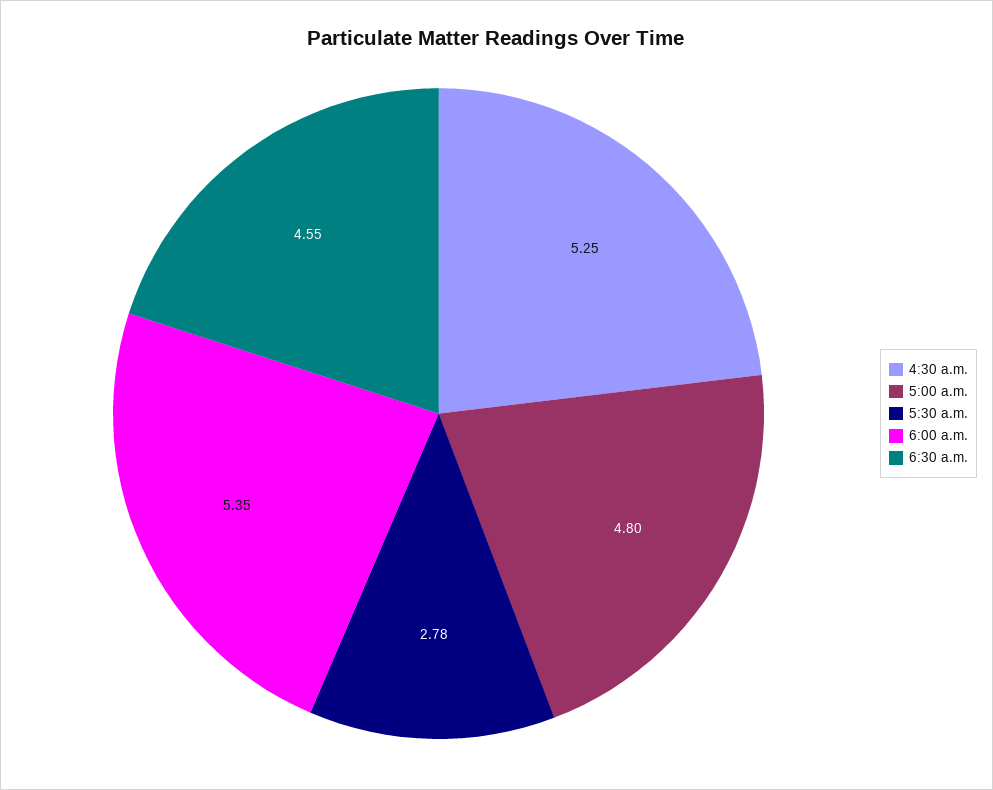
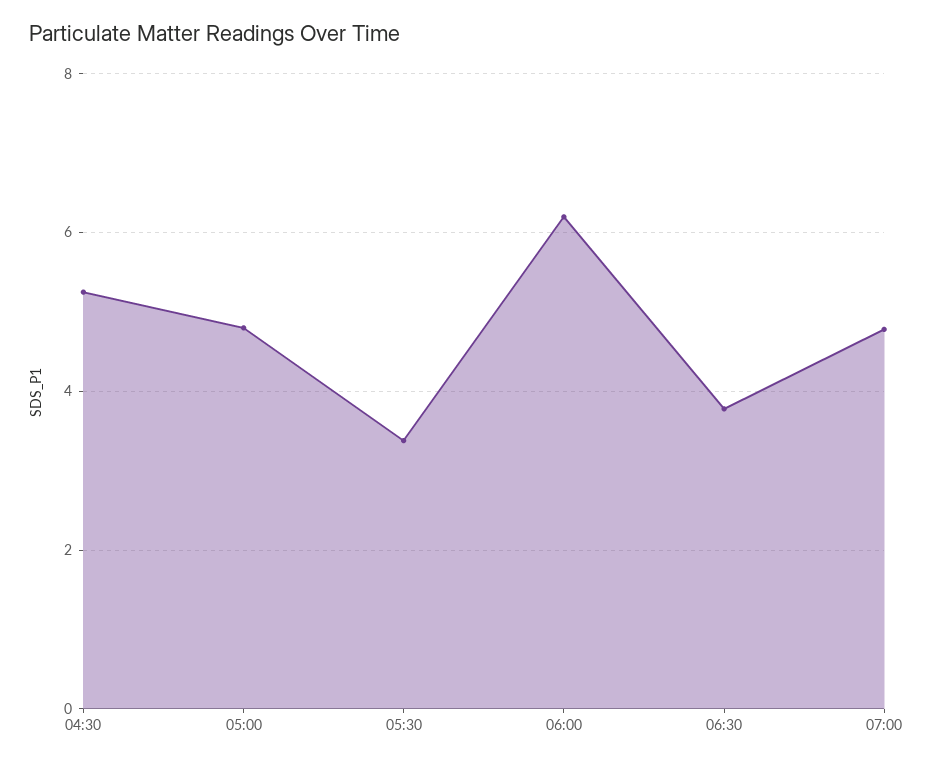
5:30 a.m.: 2.78 -> 3.4
6:00 a.m.: 5.35 -> 6.2
6:30 a.m.: 4.55 -> 3.8
07:00: none -> 4.8

